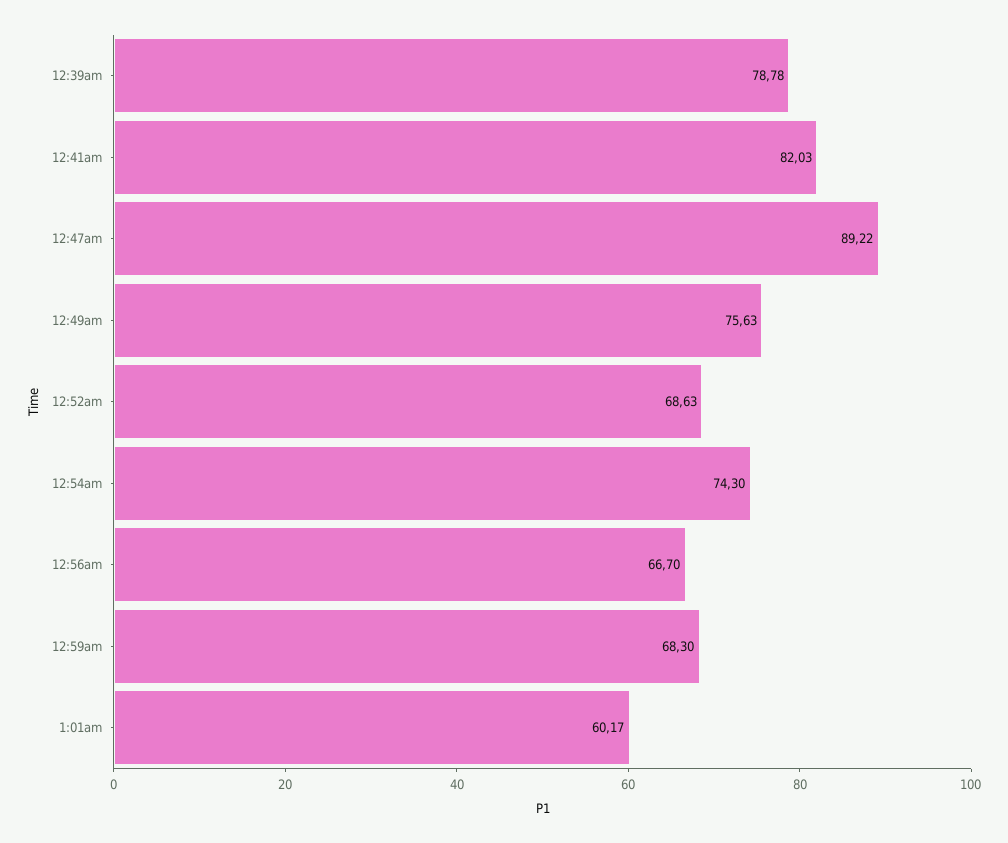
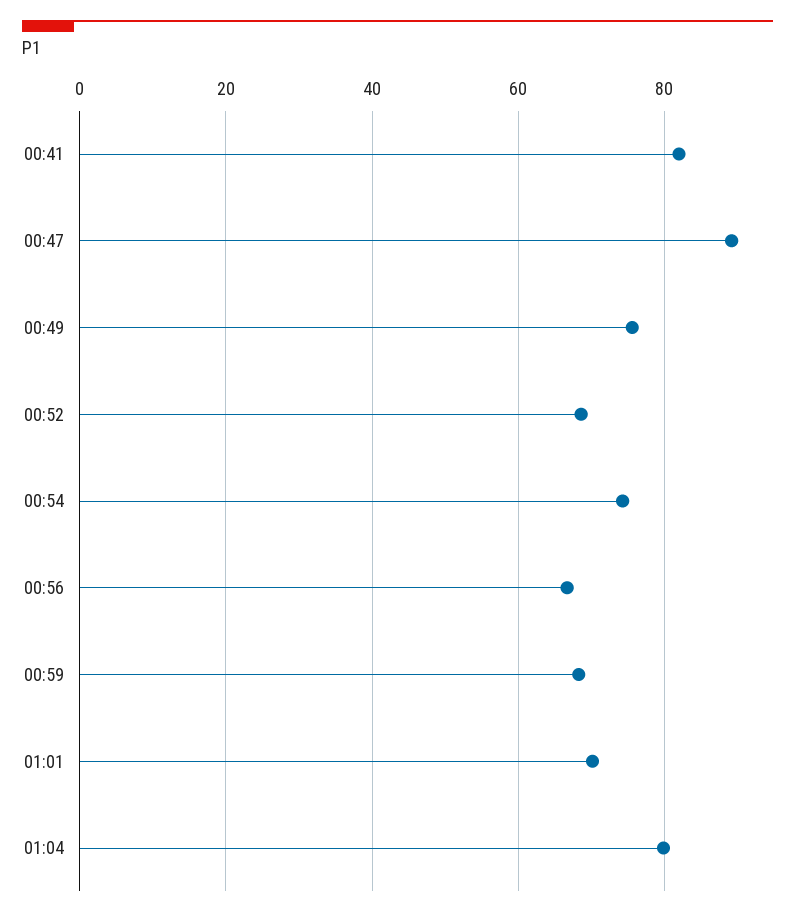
12:39am: 78.78 -> none
1:01am: 60.17 -> 70
01:04: none -> 80

